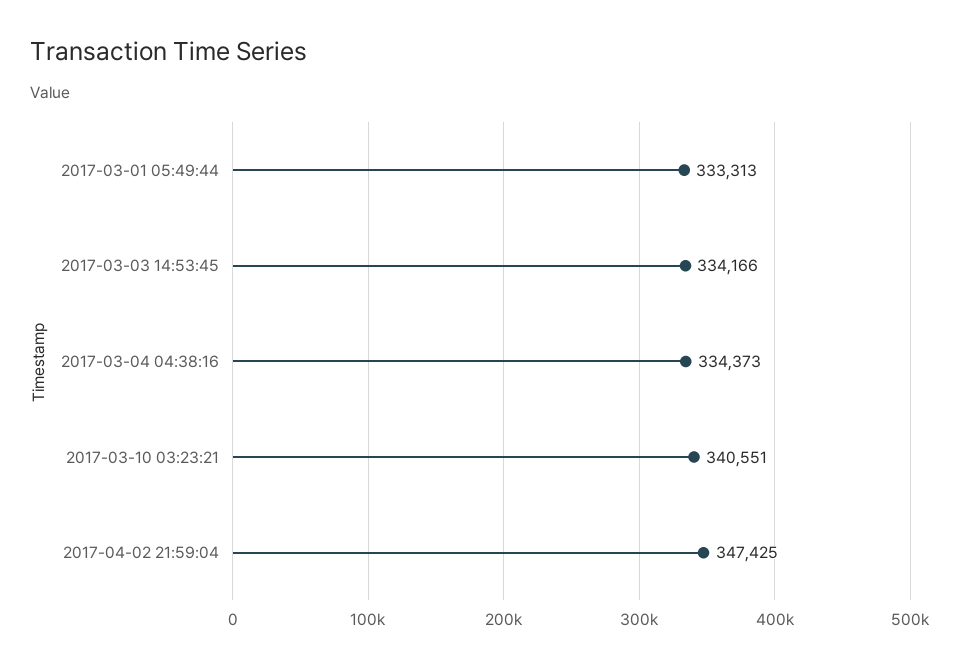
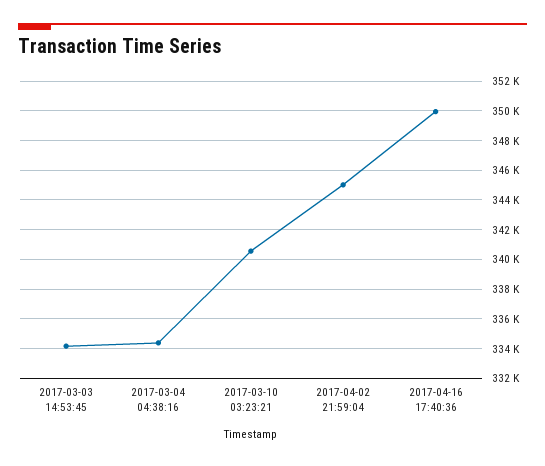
2017-03-01 05:49:44: 333313 -> none
2017-04-02 21:59:04: 347425 -> 345000
2017-04-16 17:40:36: none -> 350000

